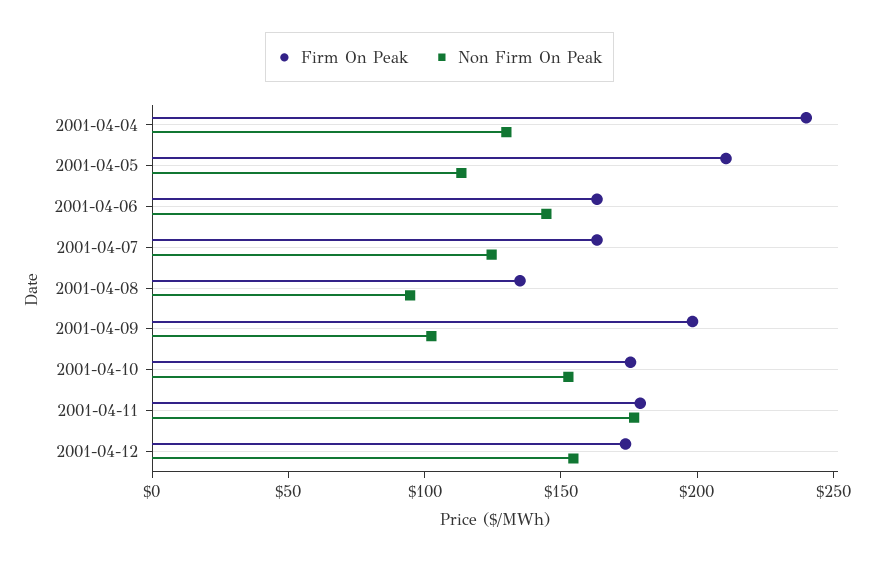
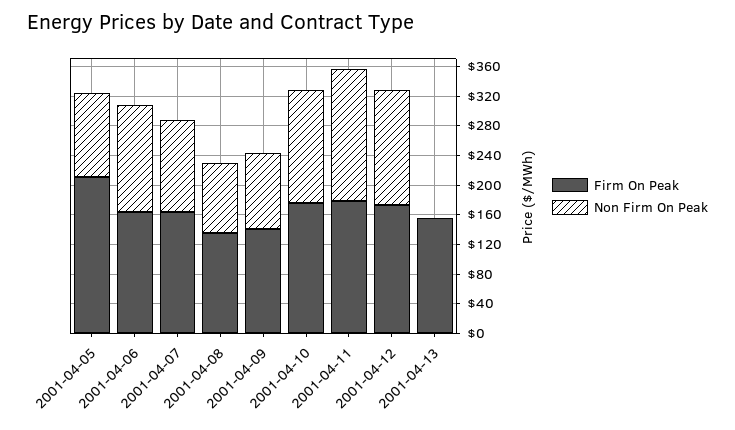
Firm On Peak, 2001-04-04: 240 -> none
Non Firm On Peak, 2001-04-04: 130 -> none
Firm On Peak, 2001-04-09: 200 -> 140
Firm On Peak, 2001-04-13: none -> 160
Non Firm On Peak, 2001-04-13: none -> 0

